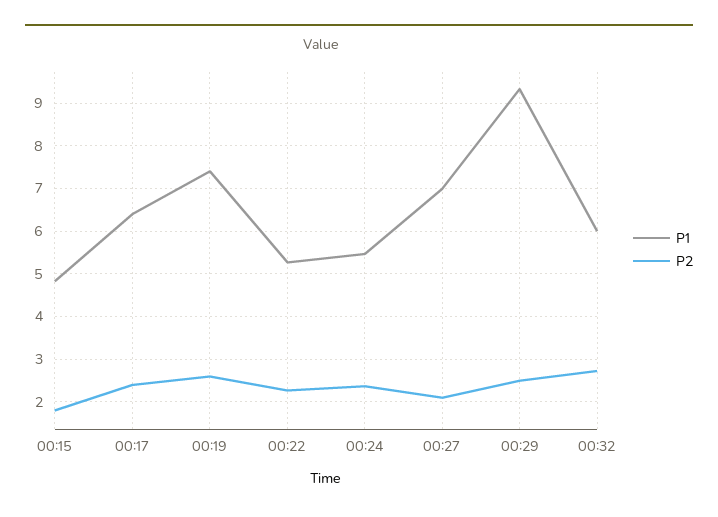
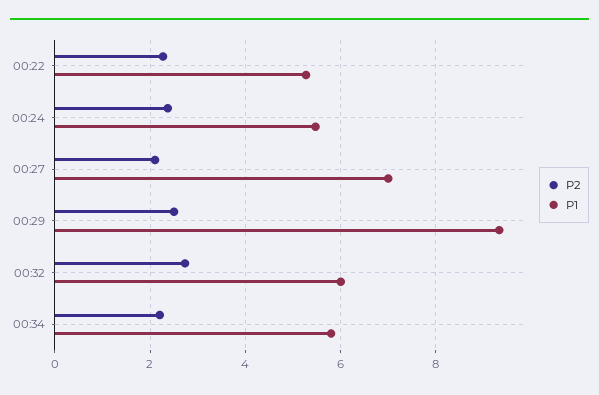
P1, 00:15: 4.8 -> none
P2, 00:15: 1.8 -> none
P1, 00:17: 6.4 -> none
P2, 00:17: 2.4 -> none
P1, 00:19: 7.4 -> none
P2, 00:19: 2.6 -> none
P2, 00:34: none -> 2.2
P1, 00:34: none -> 5.8

